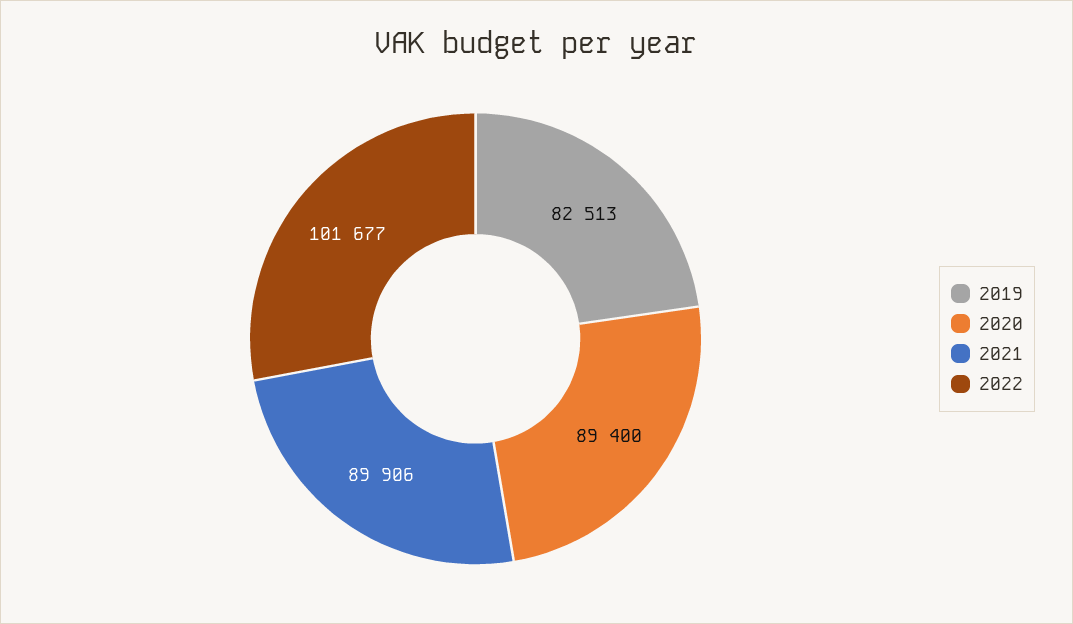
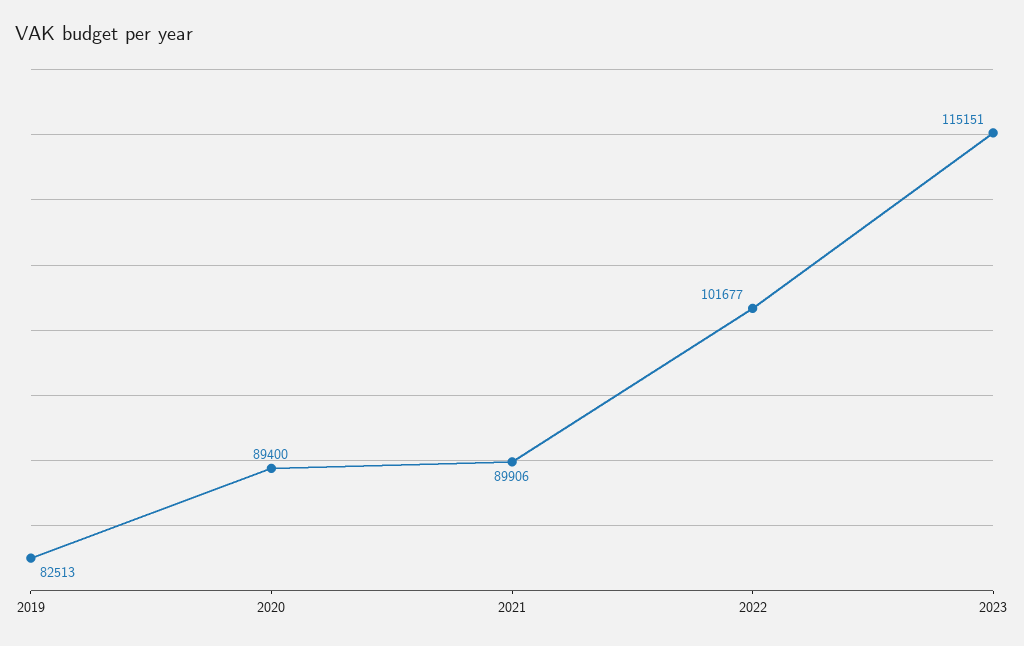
2023: none -> 115151

